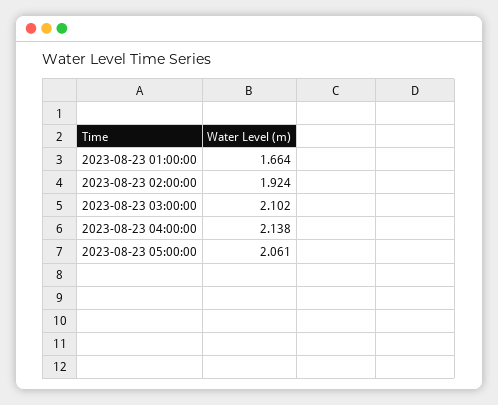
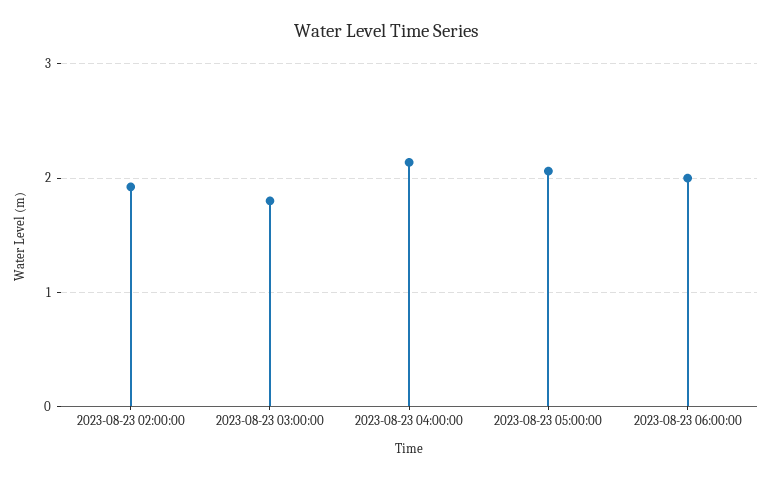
2023-08-23 01:00:00: 1.664 -> none
2023-08-23 03:00:00: 2.102 -> 1.8
2023-08-23 06:00:00: none -> 2

